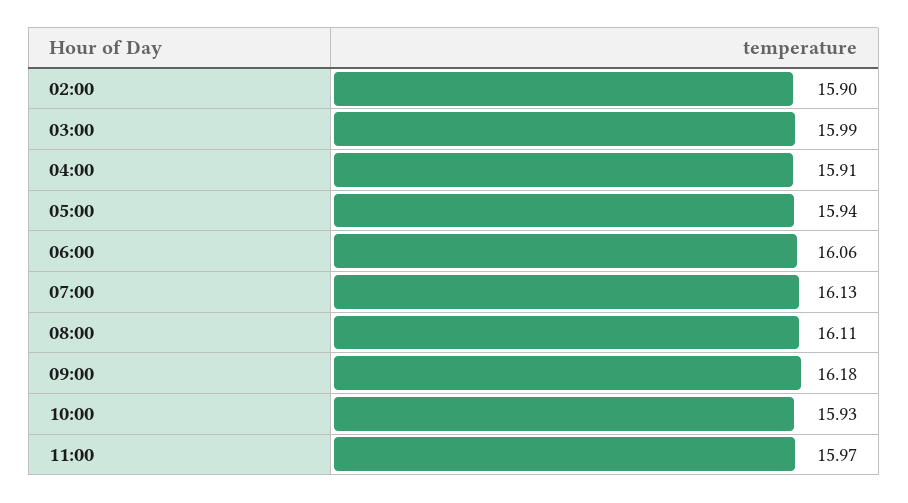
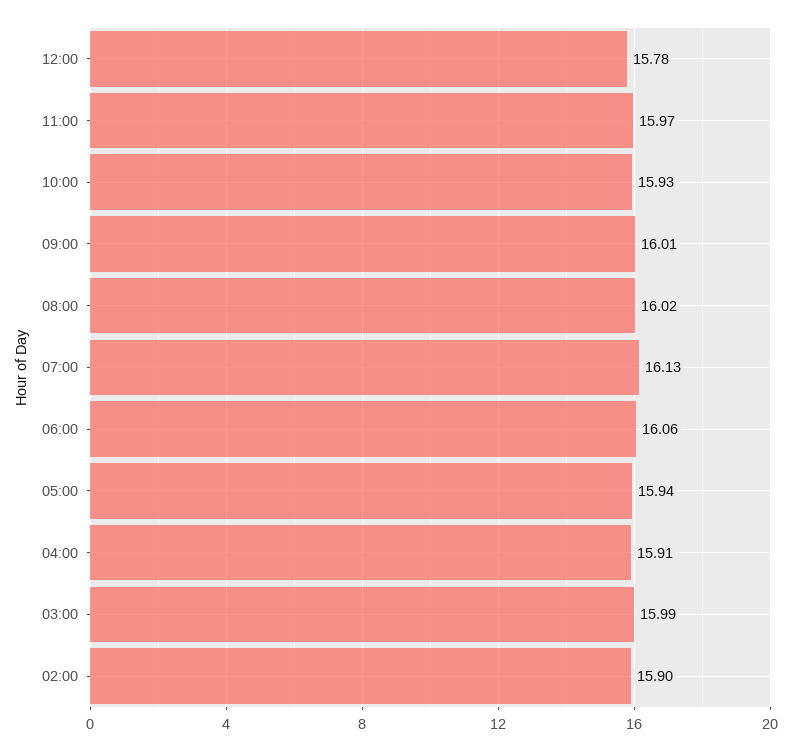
08:00: 16.11 -> 16.02
09:00: 16.18 -> 16.01
12:00: none -> 15.78

